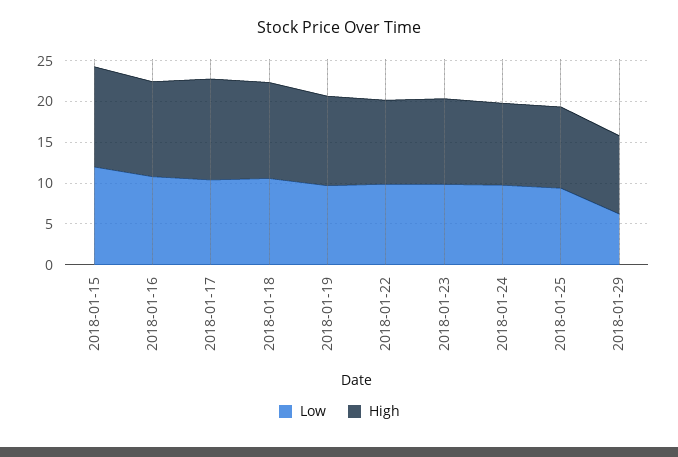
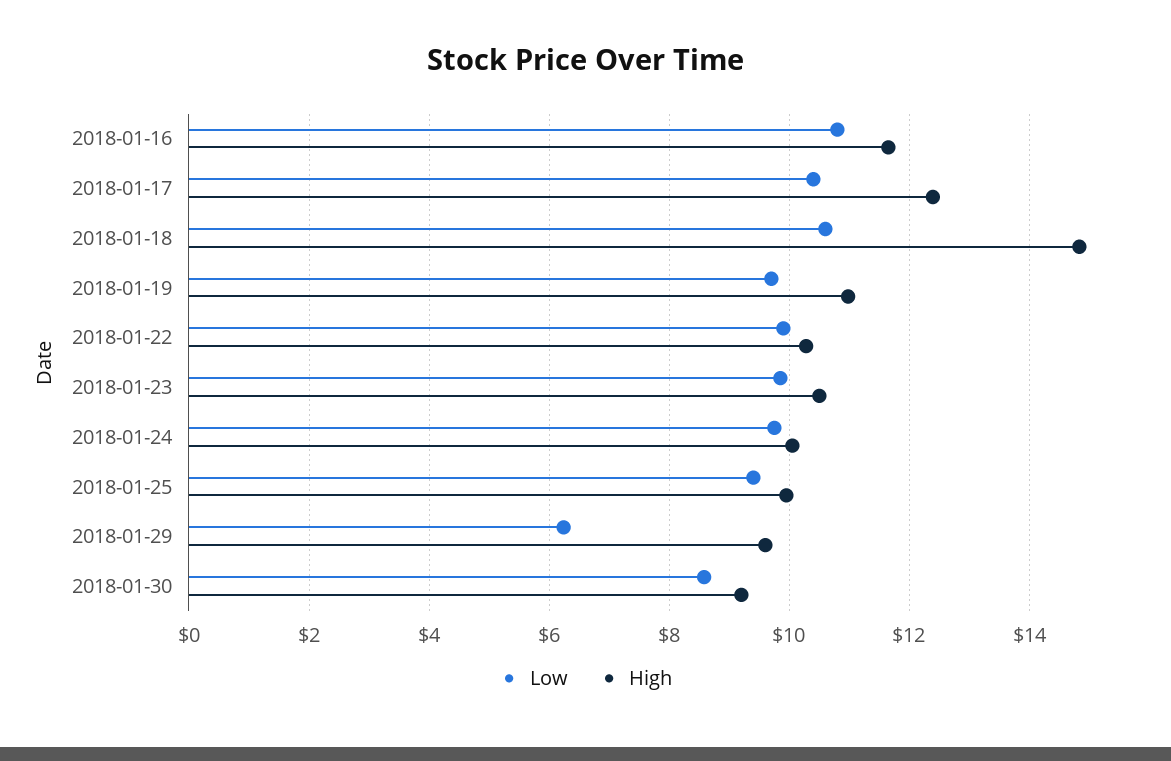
Low, 2018-01-15: 12 -> none
High, 2018-01-15: 12 -> none
High, 2018-01-18: 12 -> 14.8
Low, 2018-01-30: none -> 8.6
High, 2018-01-30: none -> 9.2

